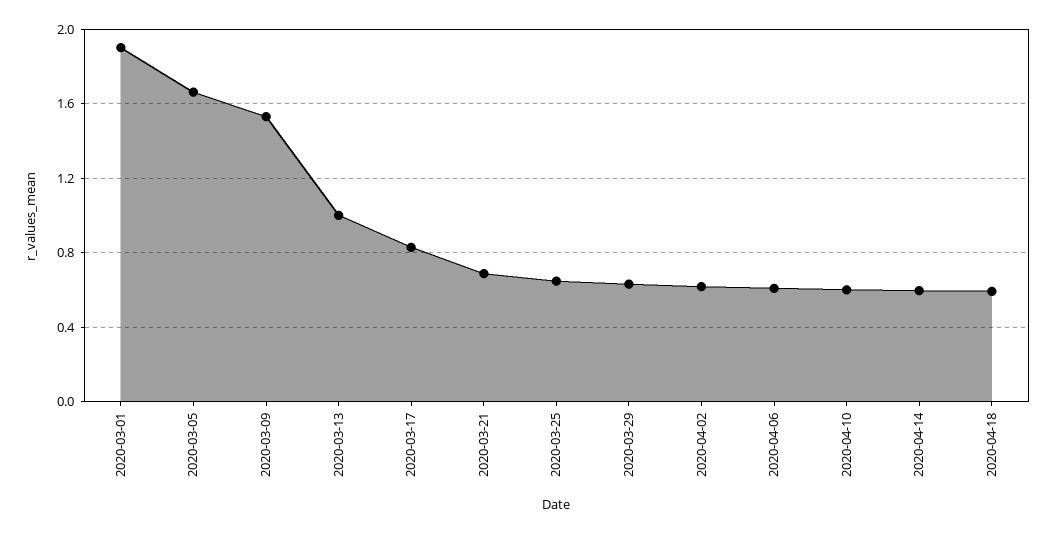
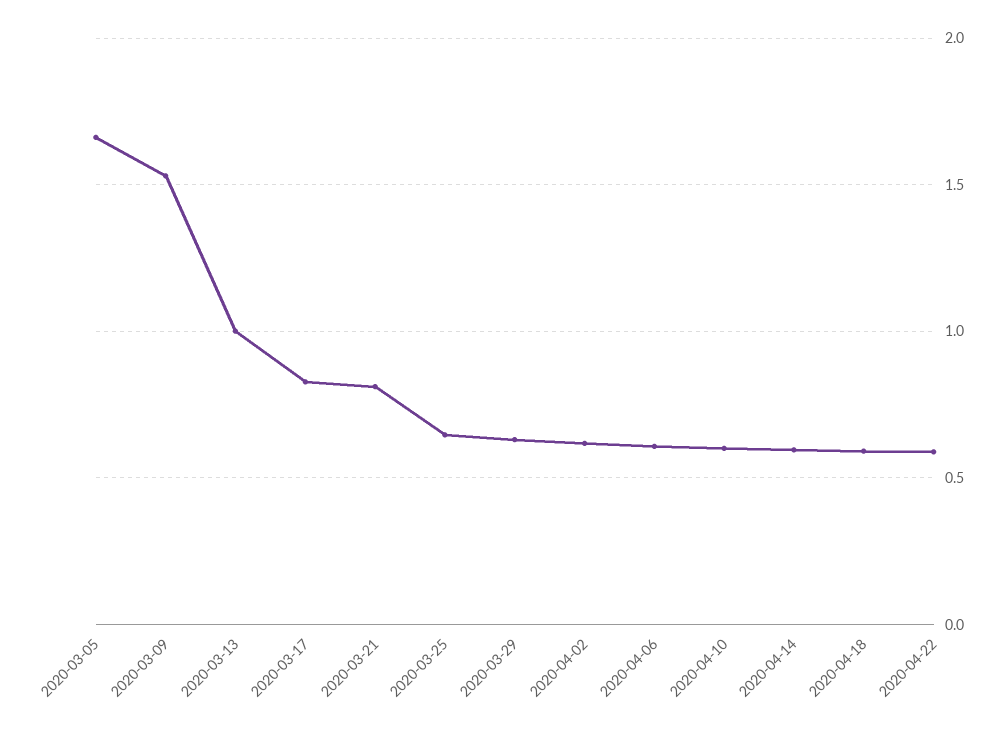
2020-03-01: 1.9 -> none
2020-03-21: 0.7 -> 0.8
2020-04-22: none -> 0.6

